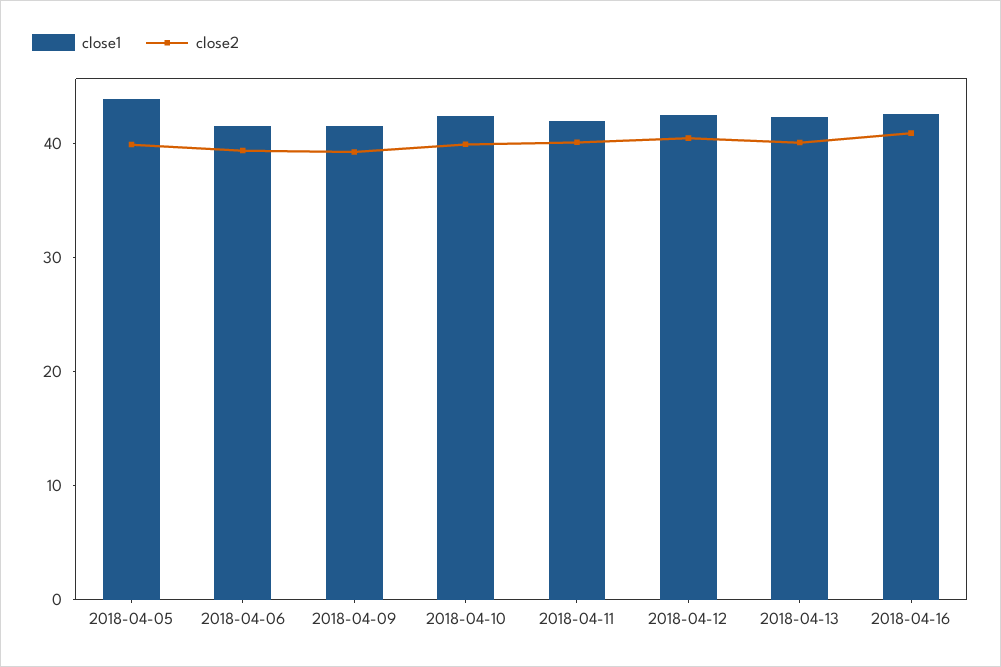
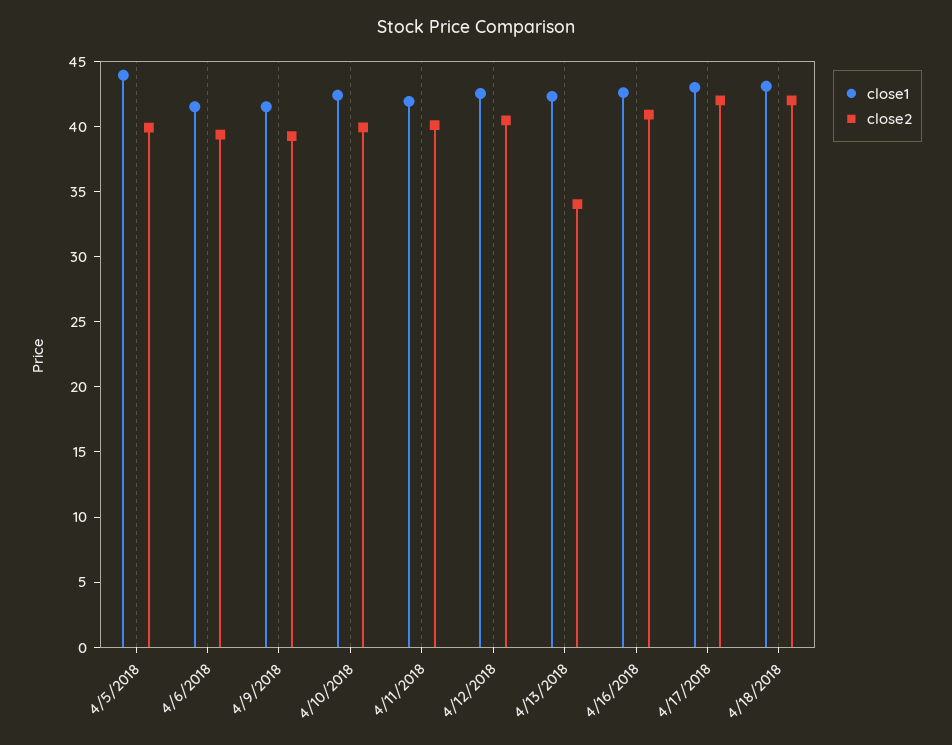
close2, 2018-04-13: 40 -> 34
close1, 4/17/2018: none -> 43
close2, 4/17/2018: none -> 42
close1, 4/18/2018: none -> 43
close2, 4/18/2018: none -> 42

